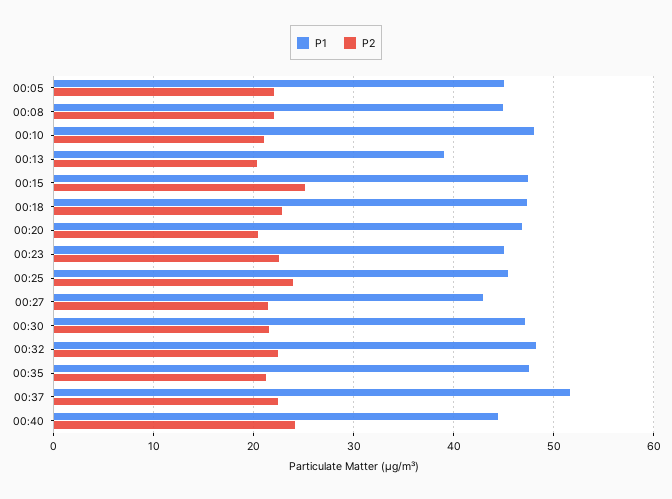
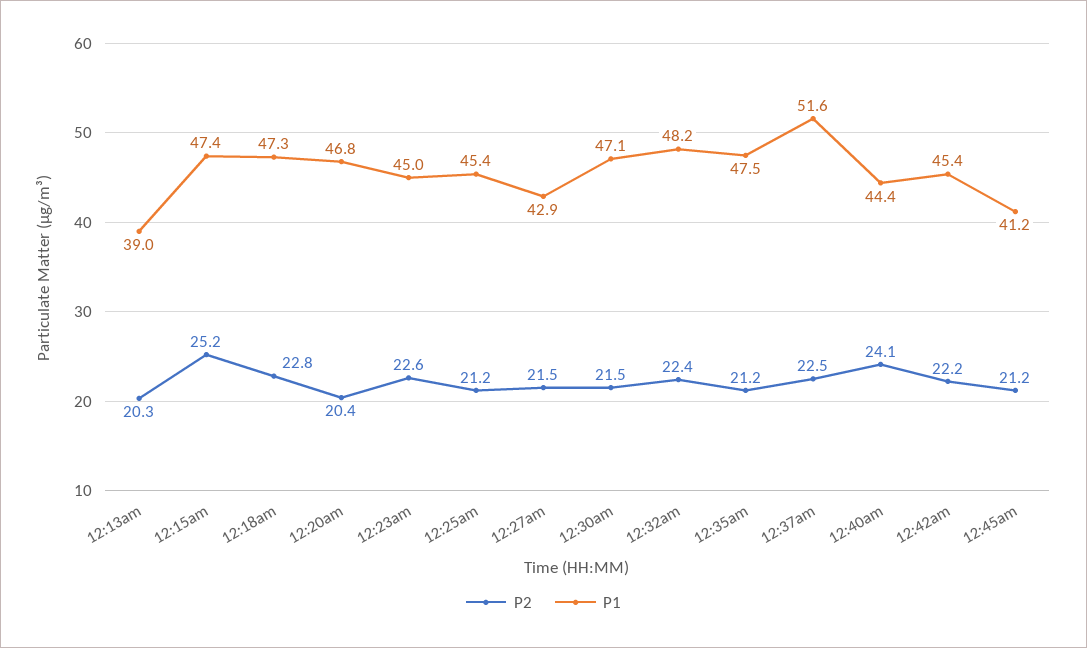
P1, 00:05: 45 -> none
P2, 00:05: 22 -> none
P1, 00:08: 45 -> none
P2, 00:08: 22 -> none
P1, 00:10: 48 -> none
P2, 00:10: 21 -> none
P2, 00:25: 24 -> 21.2
P2, 12:42am: none -> 22.2
P1, 12:42am: none -> 45.4
P2, 12:45am: none -> 21.2
P1, 12:45am: none -> 41.2

